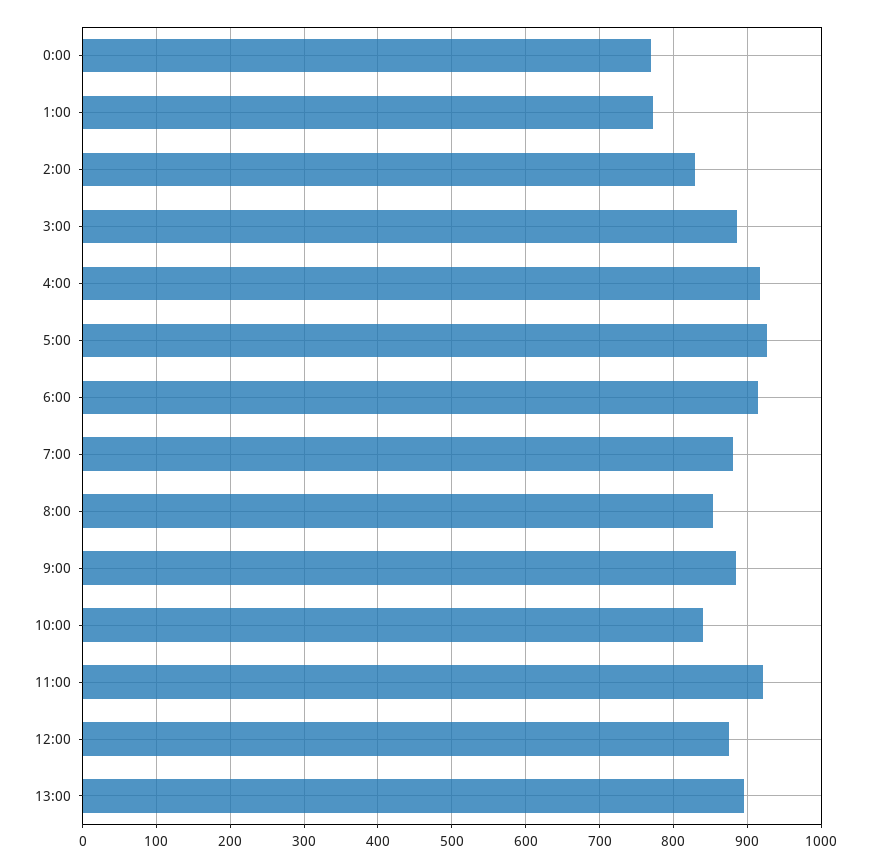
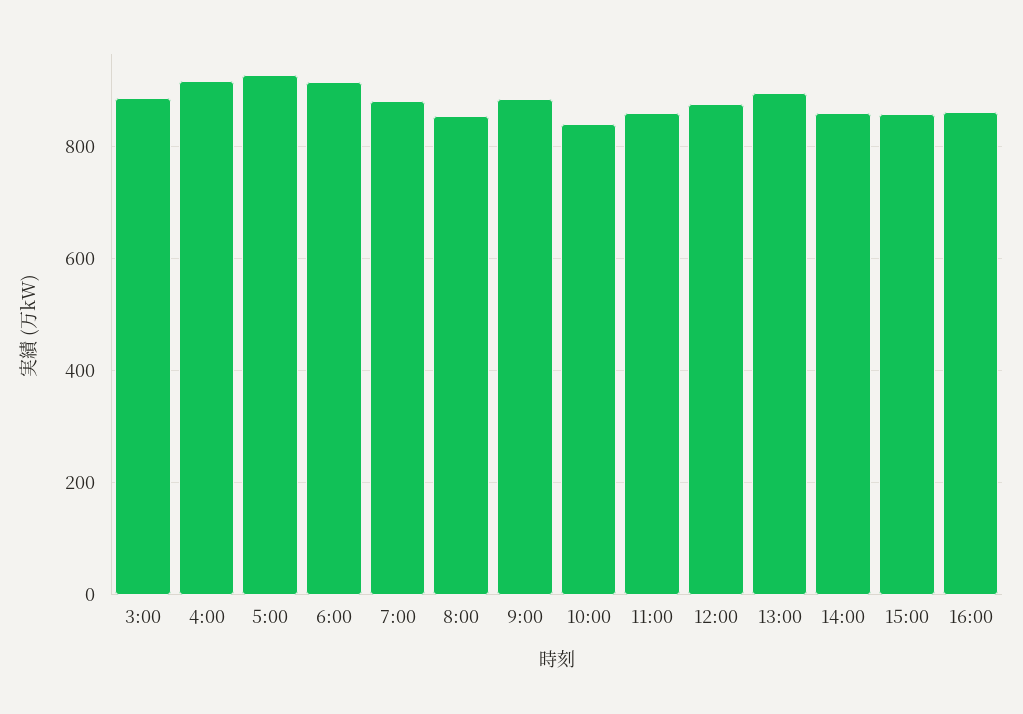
0:00: 770 -> none
1:00: 770 -> none
2:00: 830 -> none
11:00: 920 -> 860
14:00: none -> 860
15:00: none -> 860
16:00: none -> 860

